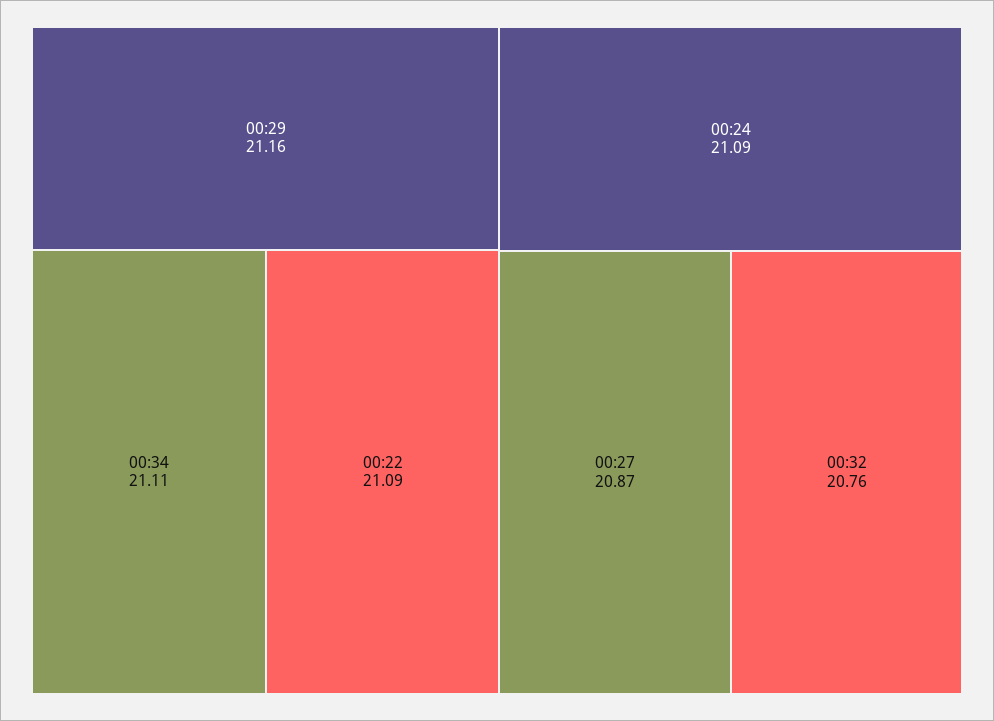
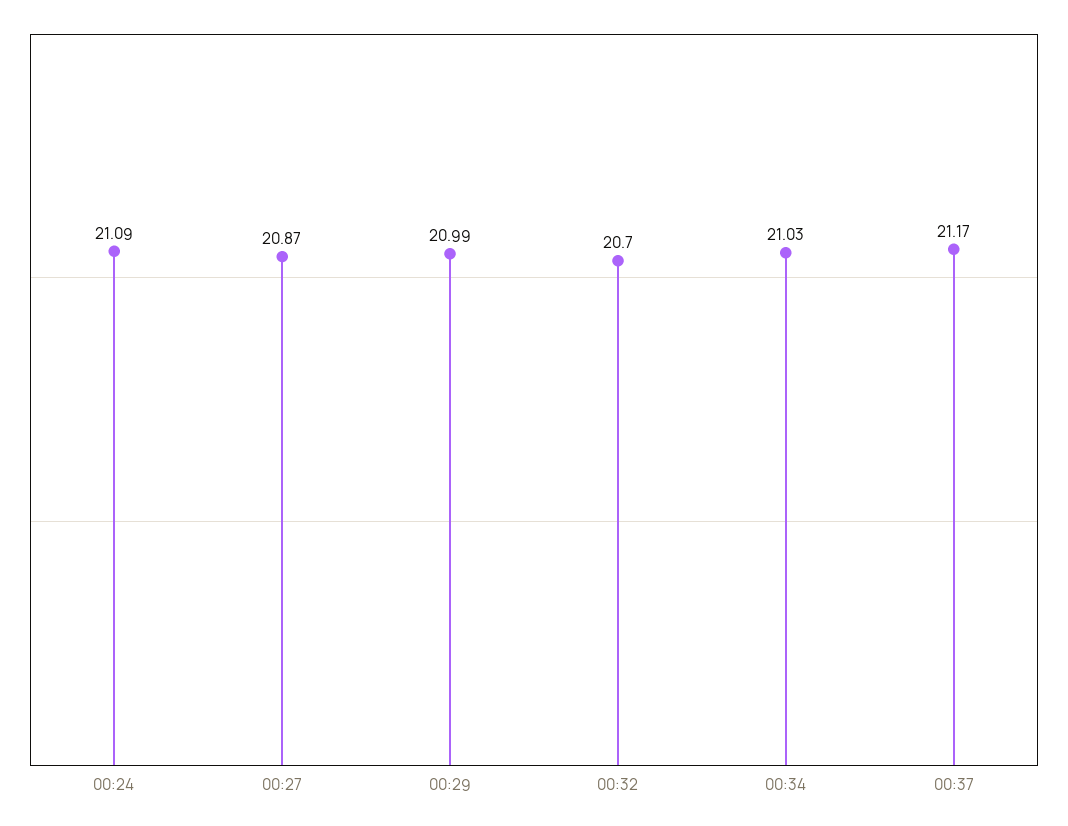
00:29: 21.16 -> 20.99
00:34: 21.11 -> 21.03
00:22: 21.09 -> none
00:32: 20.76 -> 20.7
00:37: none -> 21.17

